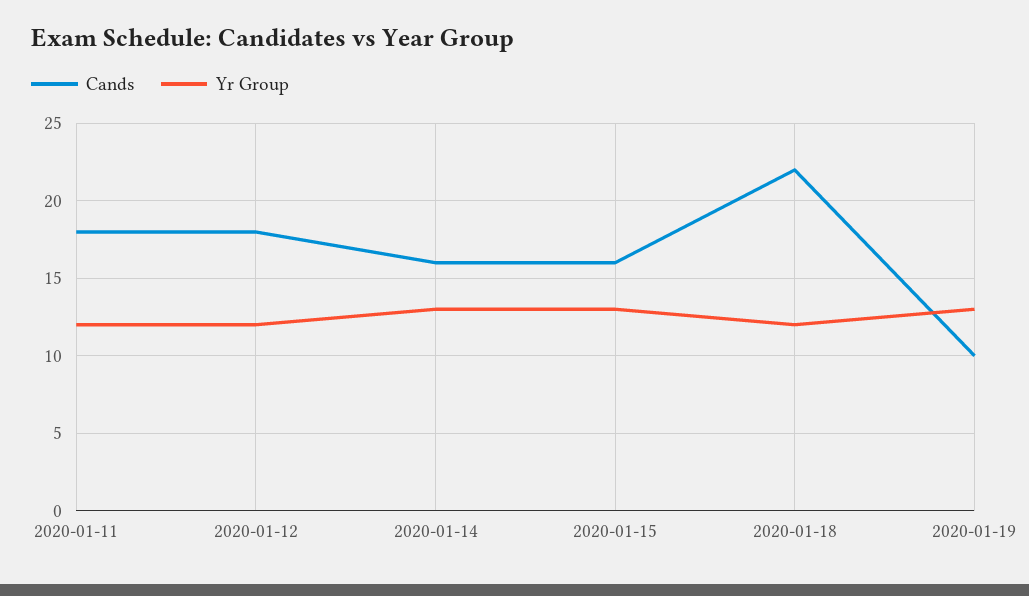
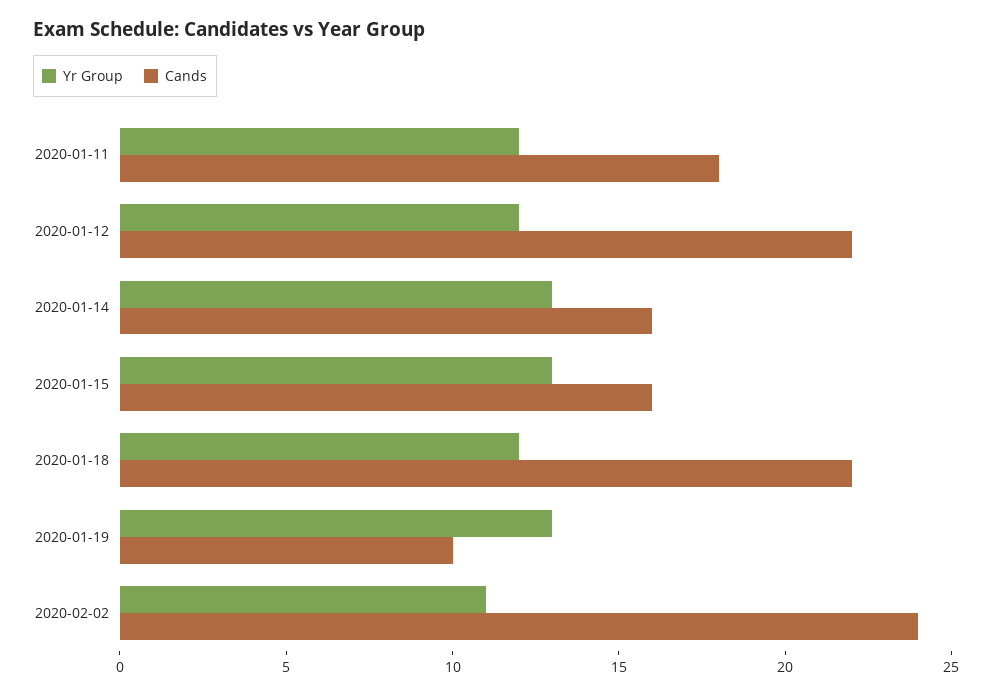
Cands, 2020-01-12: 18 -> 22
Yr Group, 2020-02-02: none -> 11
Cands, 2020-02-02: none -> 24

